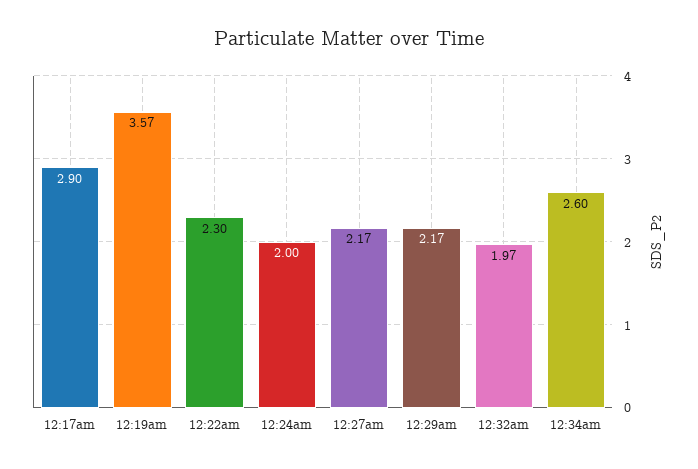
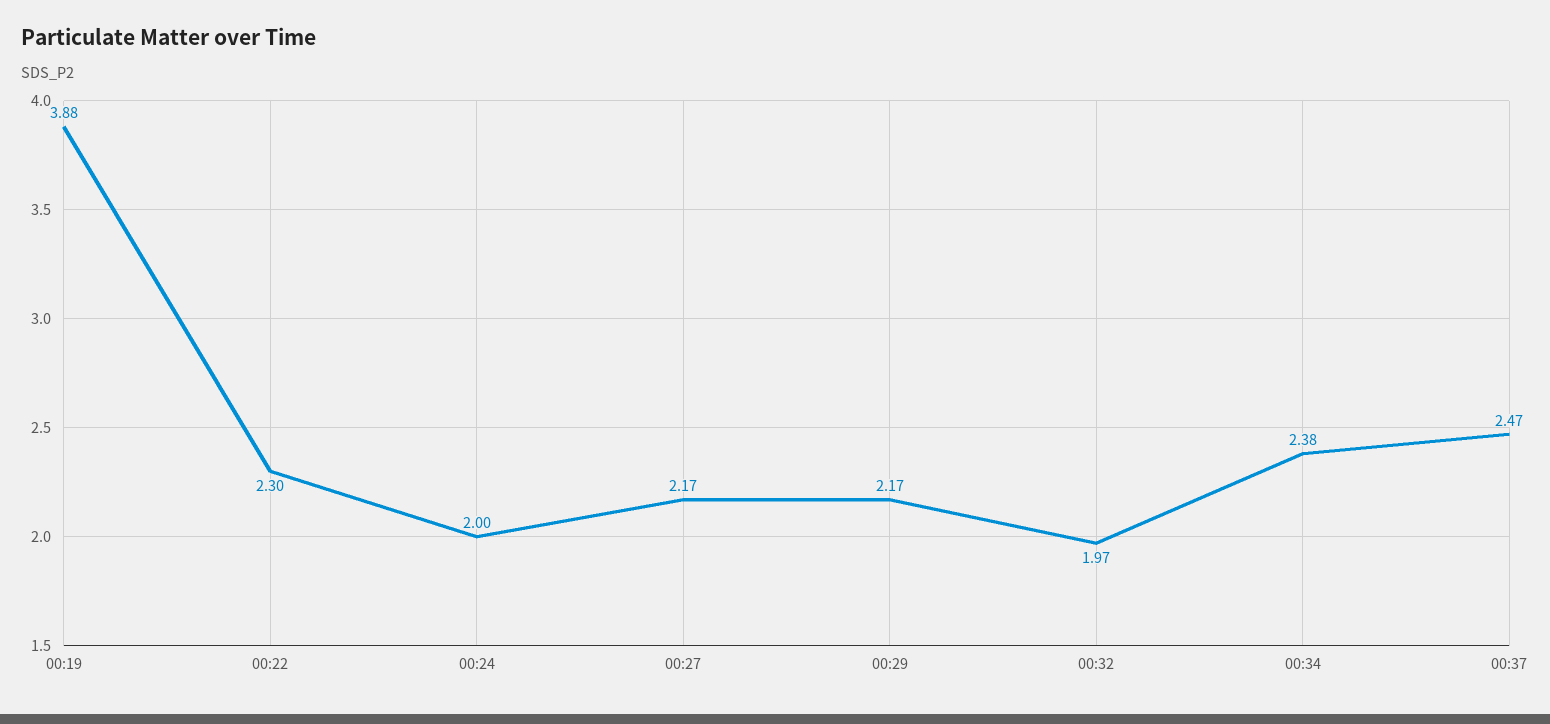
12:17am: 2.9 -> none
12:19am: 3.57 -> 3.88
12:34am: 2.6 -> 2.38
00:37: none -> 2.47

